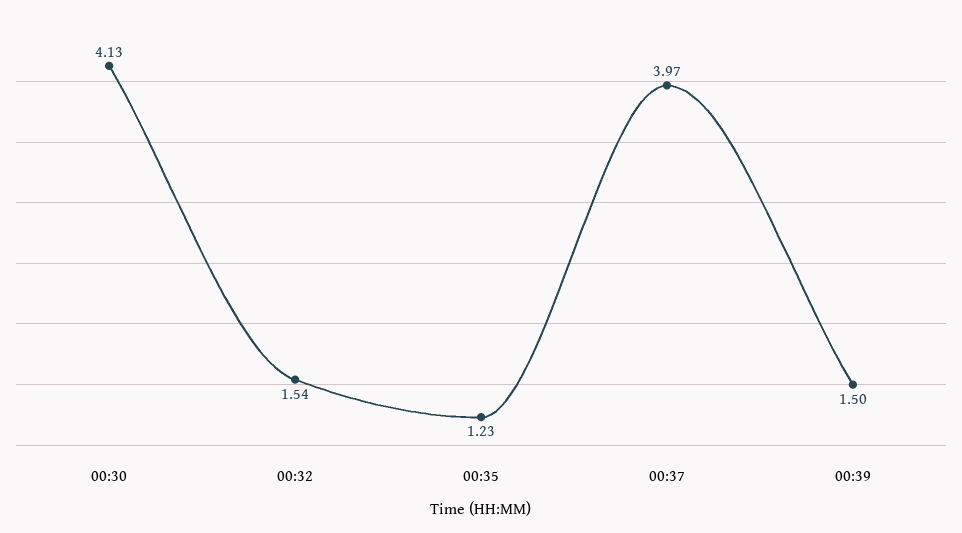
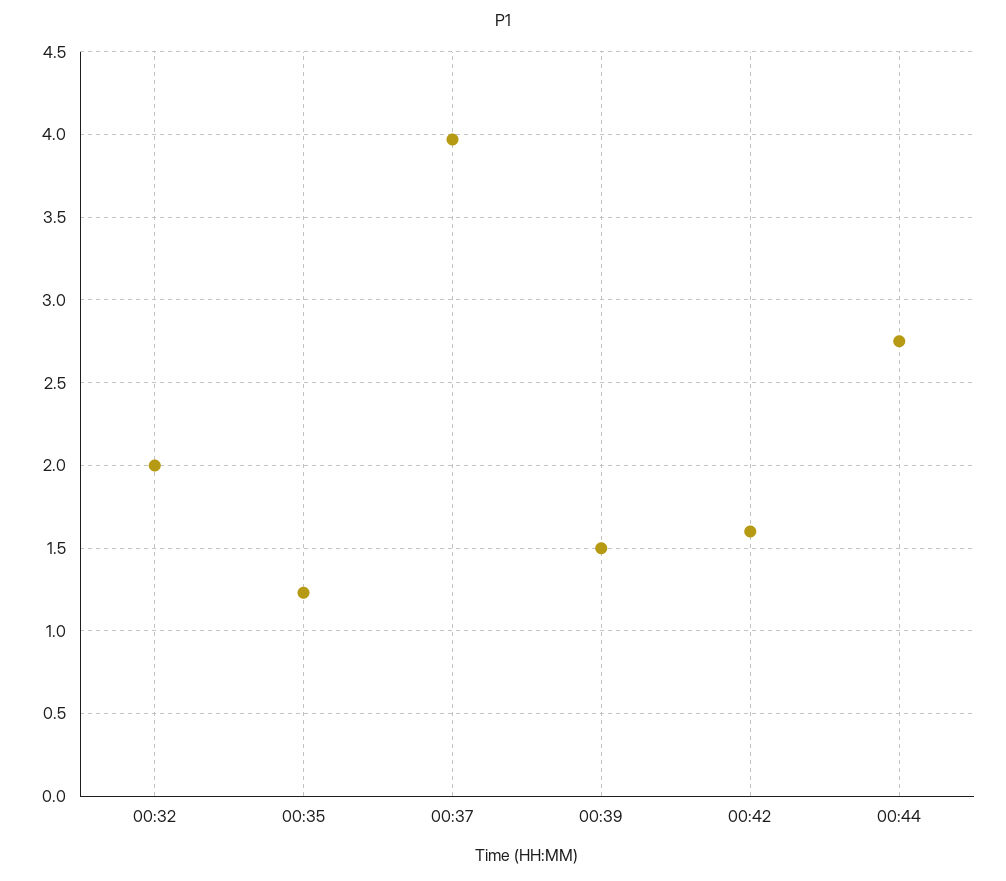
00:30: 4.13 -> none
00:32: 1.54 -> 2
00:42: none -> 1.6
00:44: none -> 2.75

